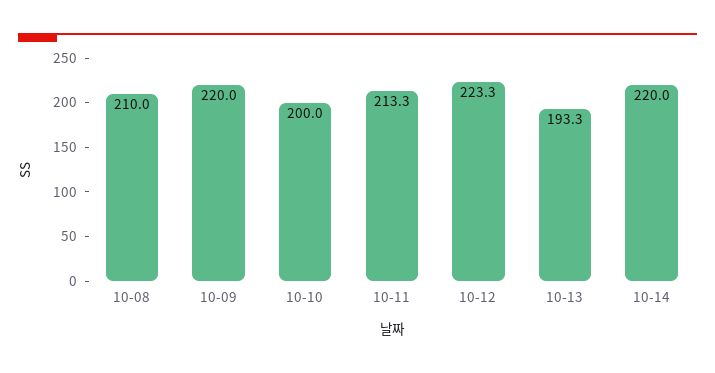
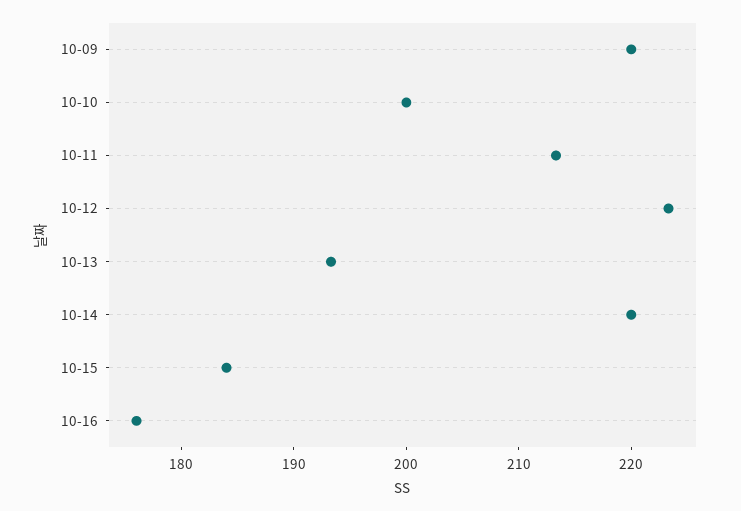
10-08: 210 -> none
10-15: none -> 184
10-16: none -> 176

